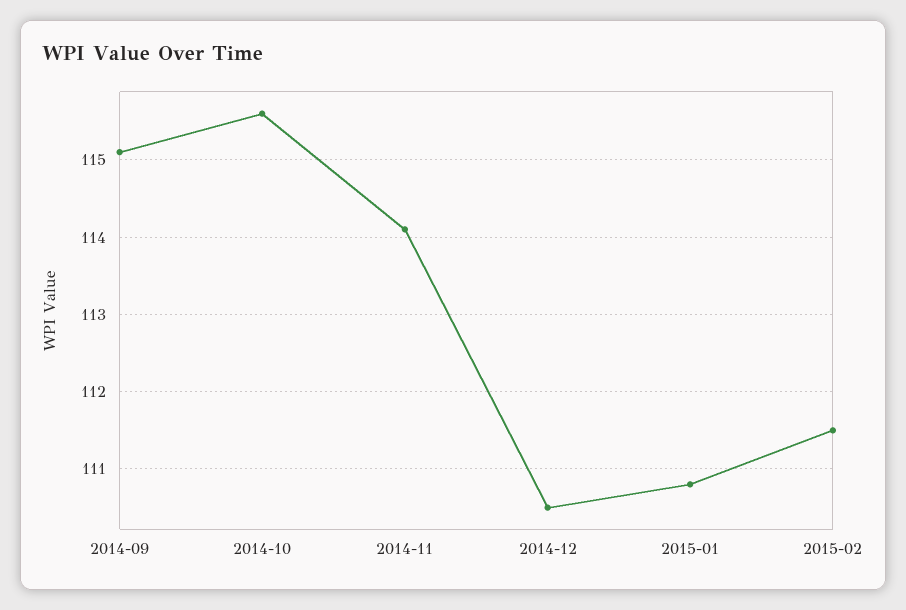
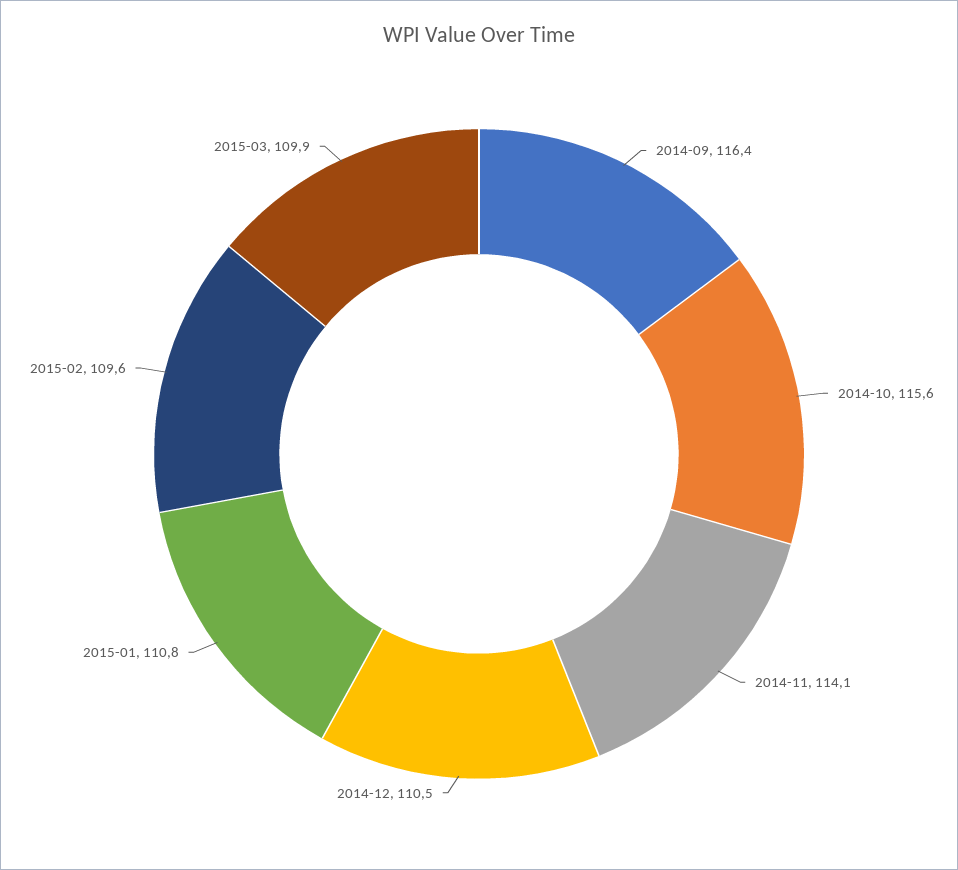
2014-09: 115.1 -> 116.4
2015-02: 111.5 -> 109.6
2015-03: none -> 109.9

